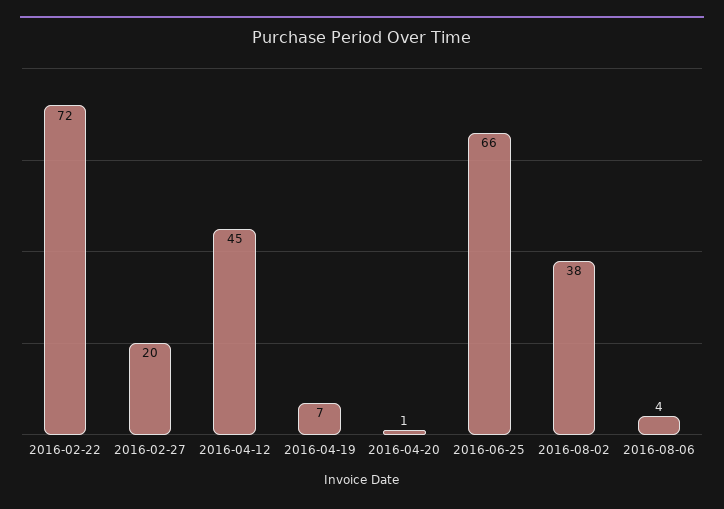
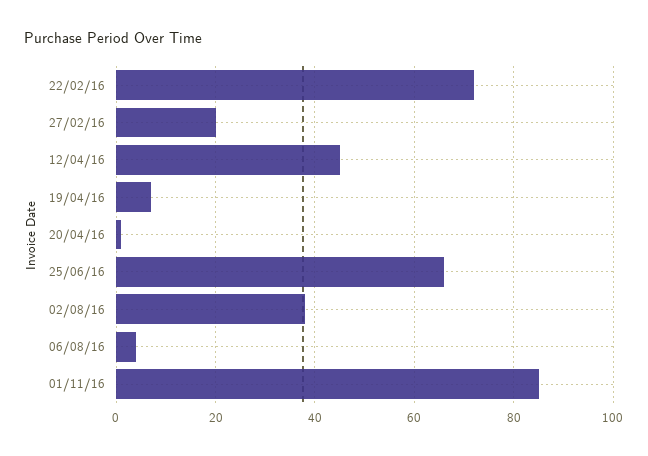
01/11/16: none -> 85

